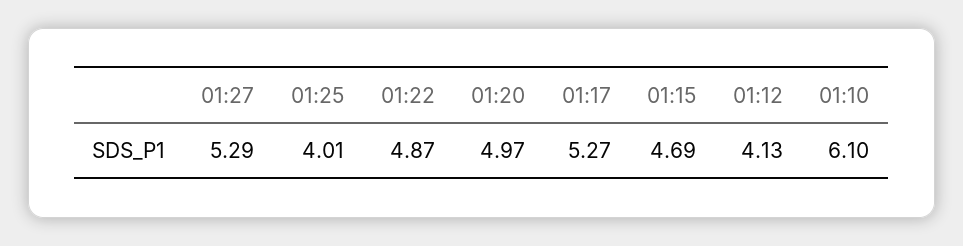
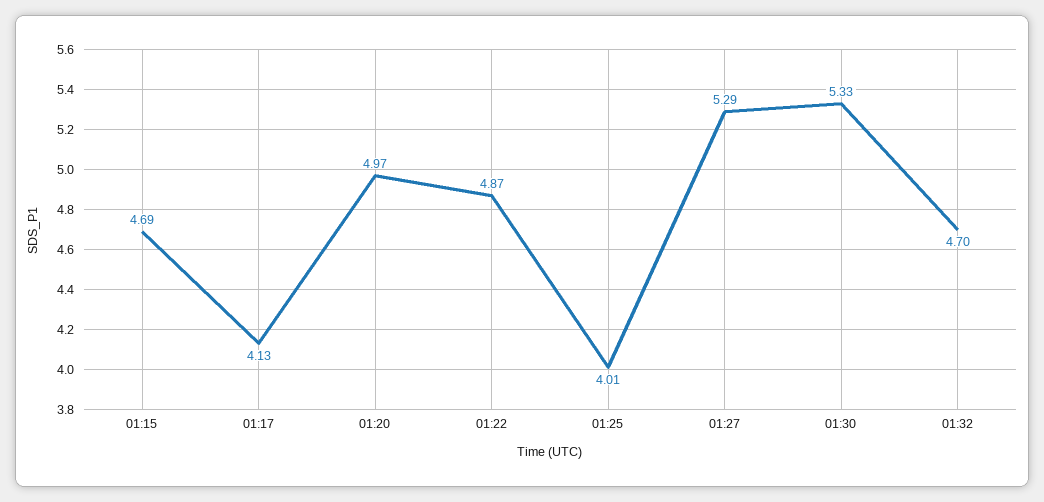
01:17: 5.27 -> 4.13
01:12: 4.13 -> none
01:10: 6.1 -> none
01:30: none -> 5.33
01:32: none -> 4.7

